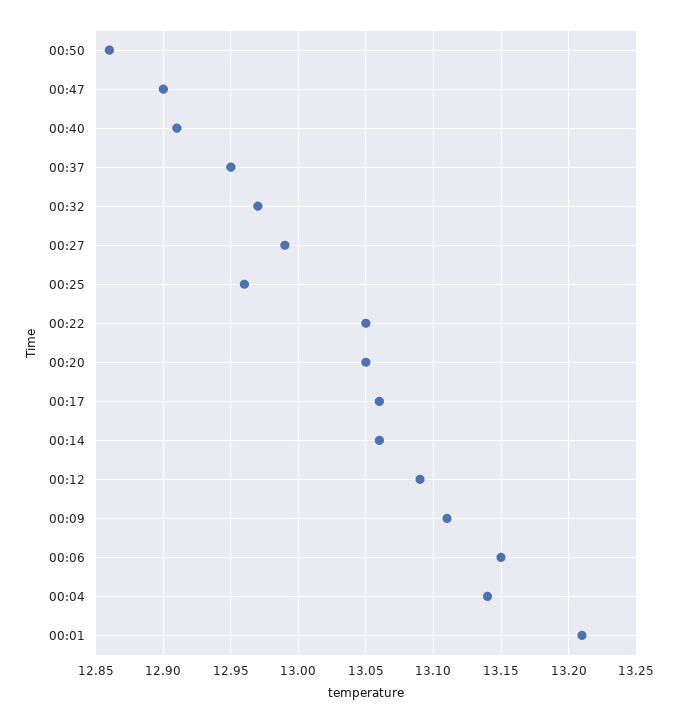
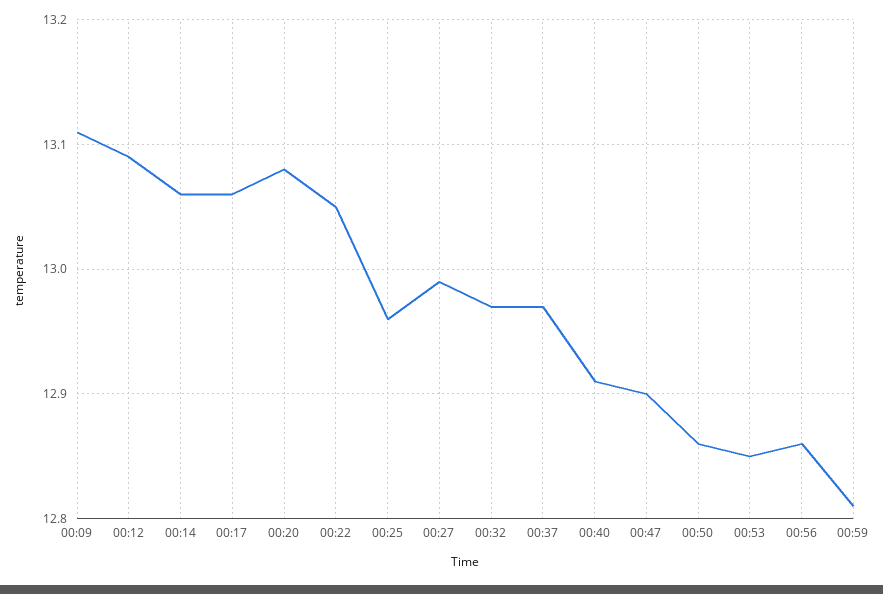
00:37: 12.95 -> 12.97
00:20: 13.05 -> 13.08
00:06: 13.15 -> none
00:04: 13.14 -> none
00:01: 13.21 -> none
00:53: none -> 12.85
00:56: none -> 12.86
00:59: none -> 12.81

